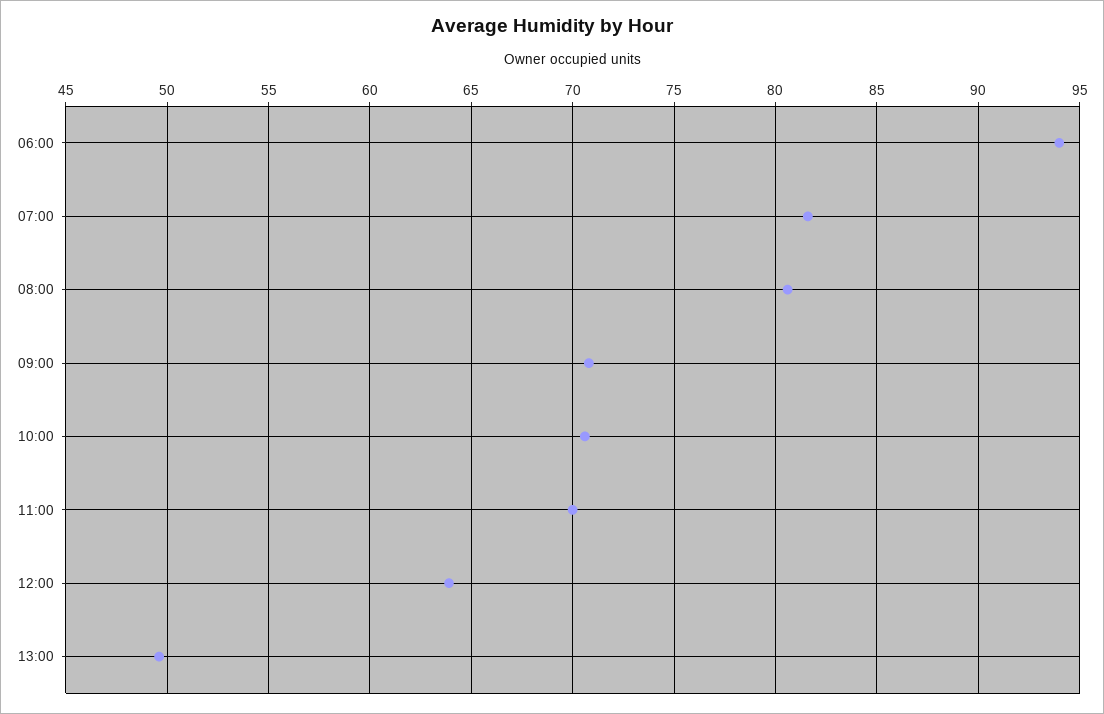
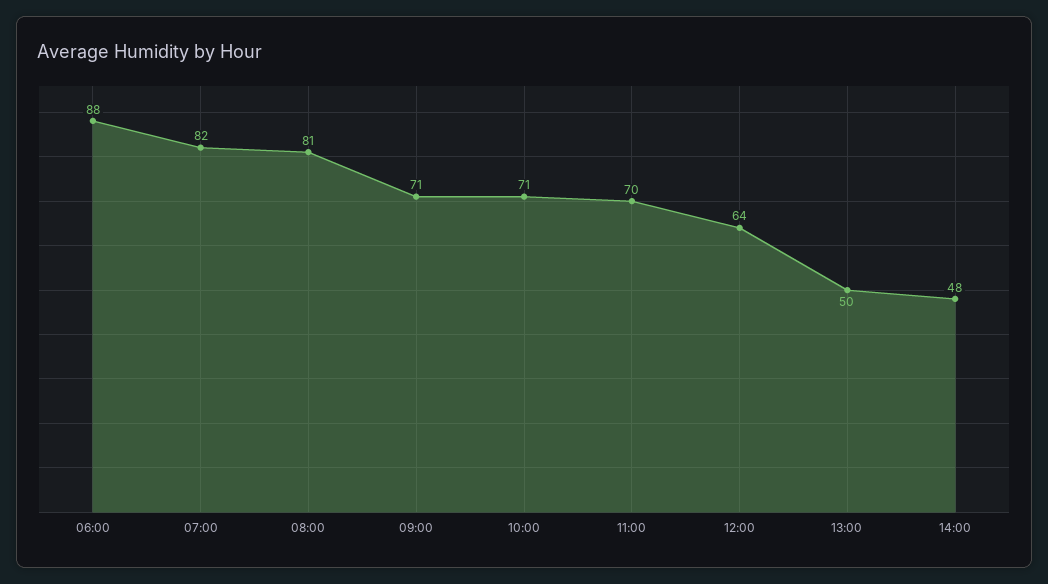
06:00: 94 -> 88
14:00: none -> 48

